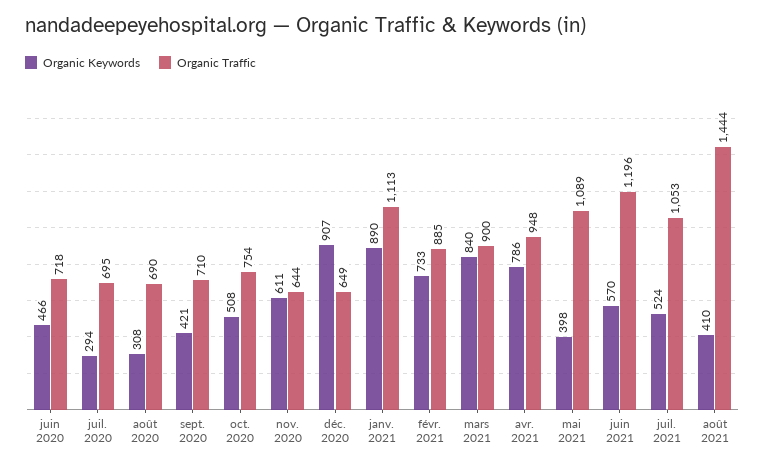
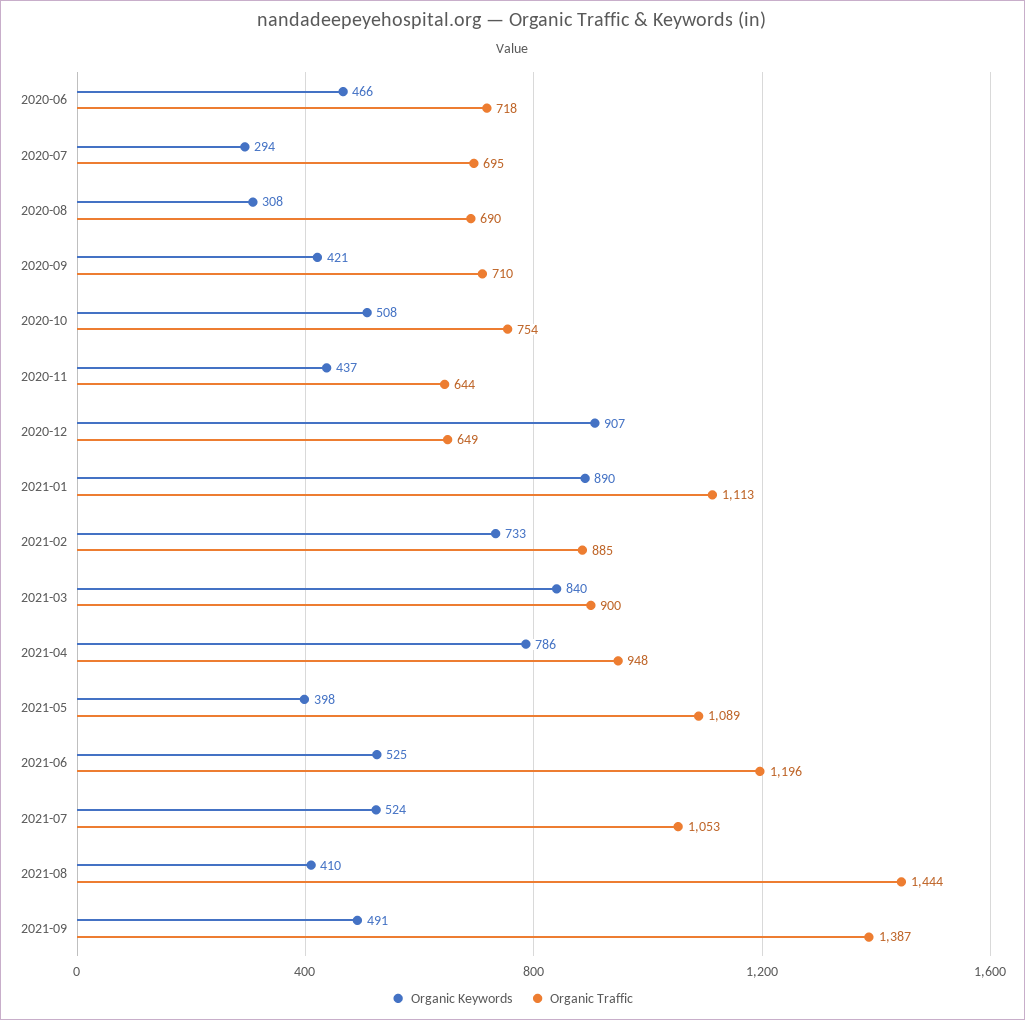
Organic Keywords, nov. 2020: 611 -> 437
Organic Keywords, juin 2021: 570 -> 525
Organic Keywords, 2021-09: none -> 491
Organic Traffic, 2021-09: none -> 1387

